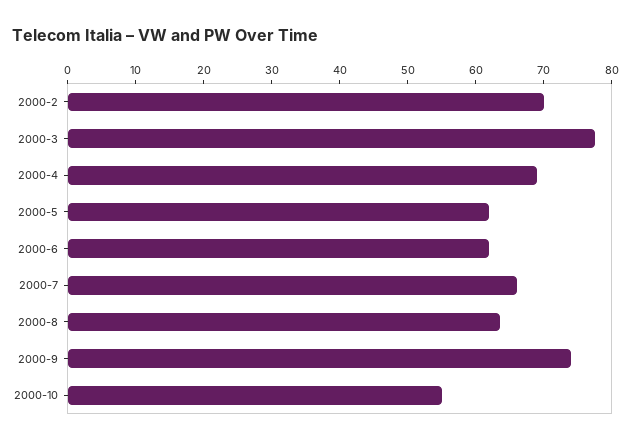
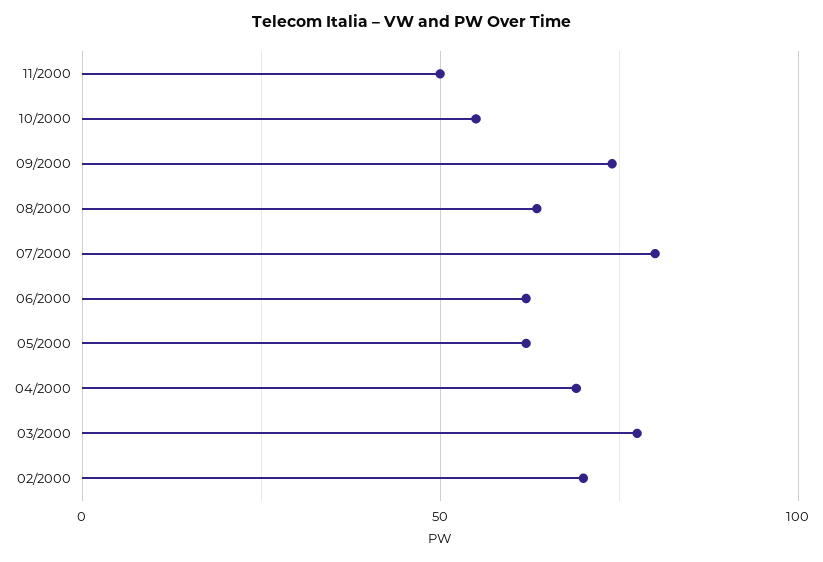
2000-7: 66 -> 80
11/2000: none -> 50

